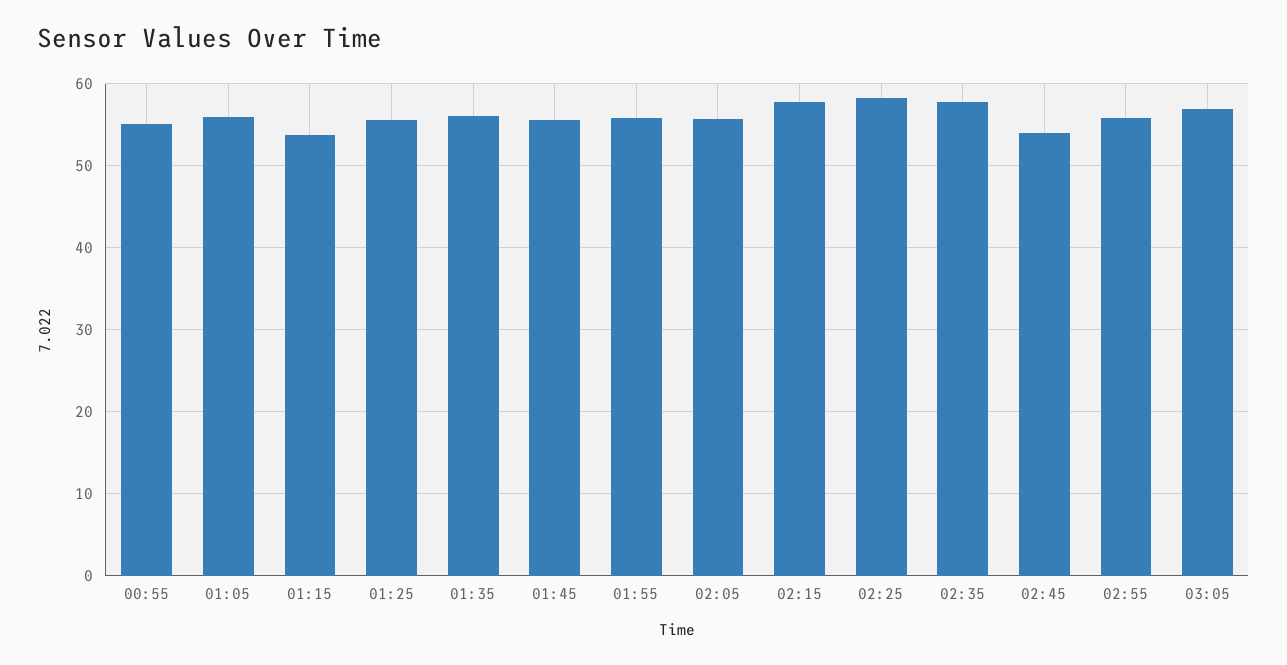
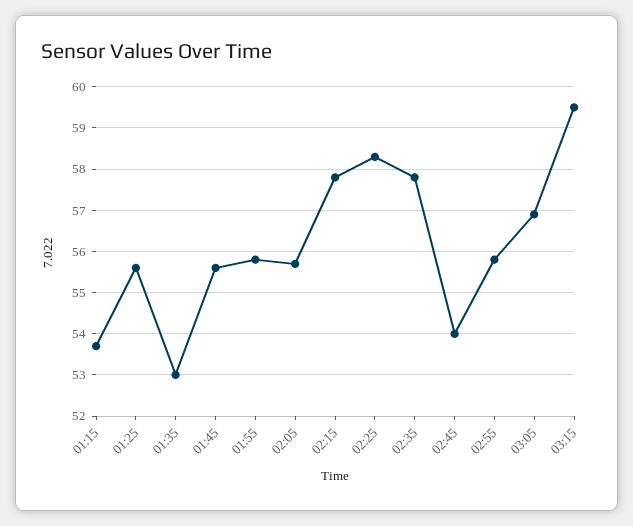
00:55: 55 -> none
01:05: 56 -> none
01:35: 56 -> 53
03:15: none -> 59.5

